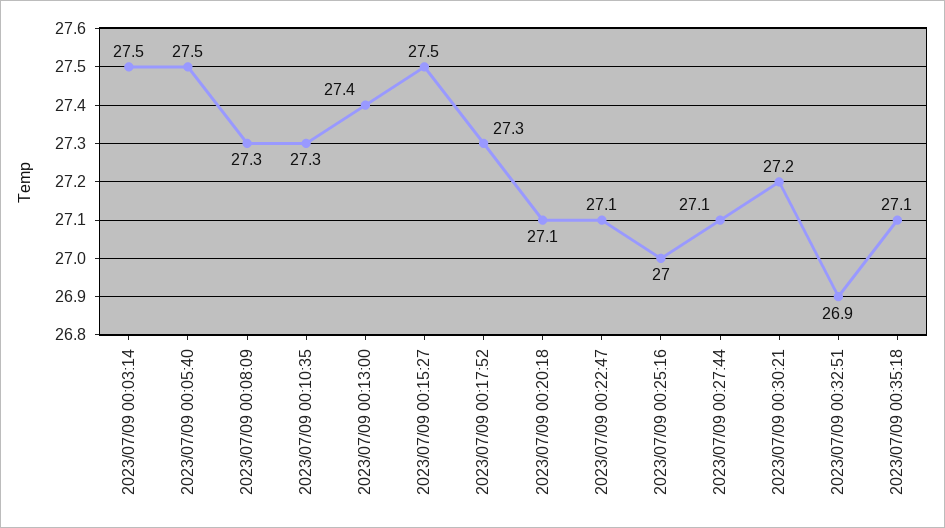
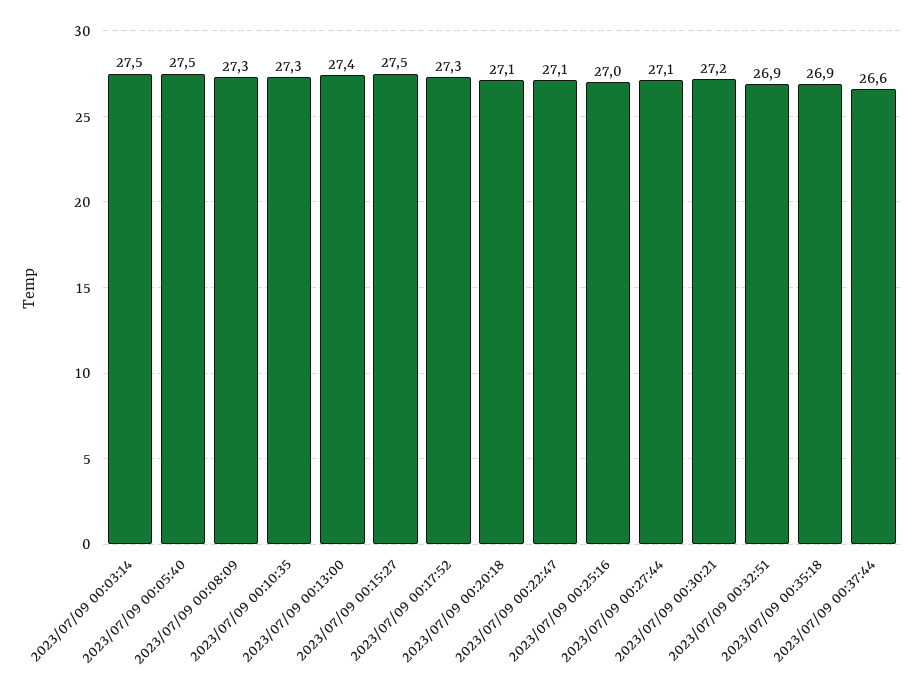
2023/07/09 00:35:18: 27.1 -> 26.9
2023/07/09 00:37:44: none -> 26.6

